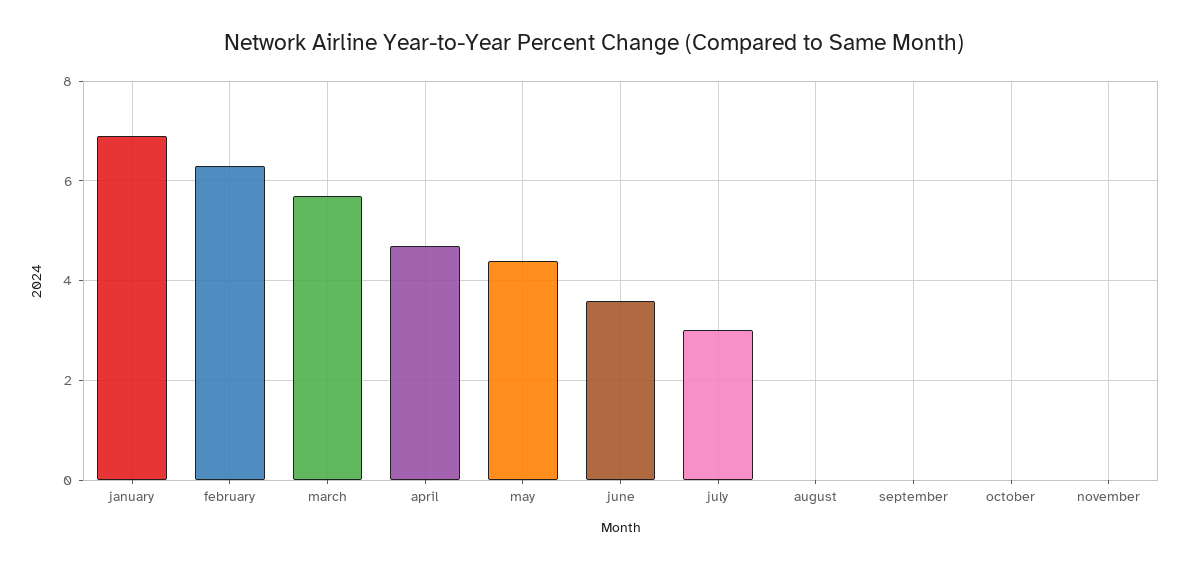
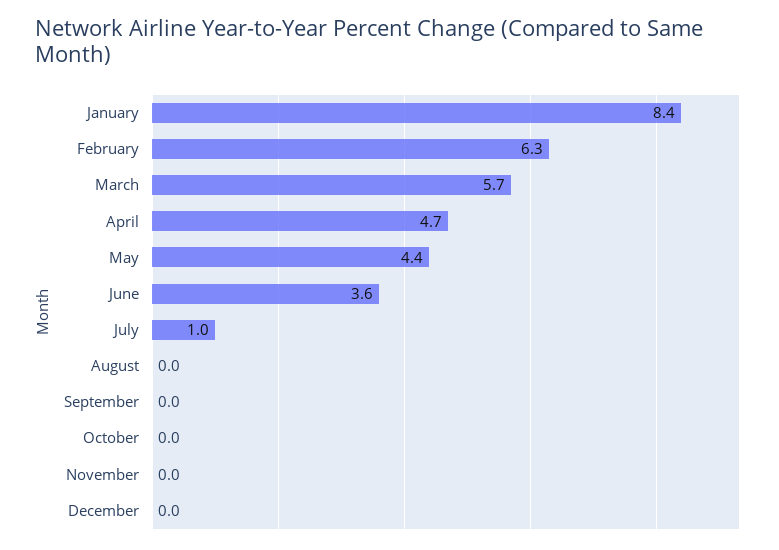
january: 7 -> 8.4
july: 3 -> 1
December: none -> 0

